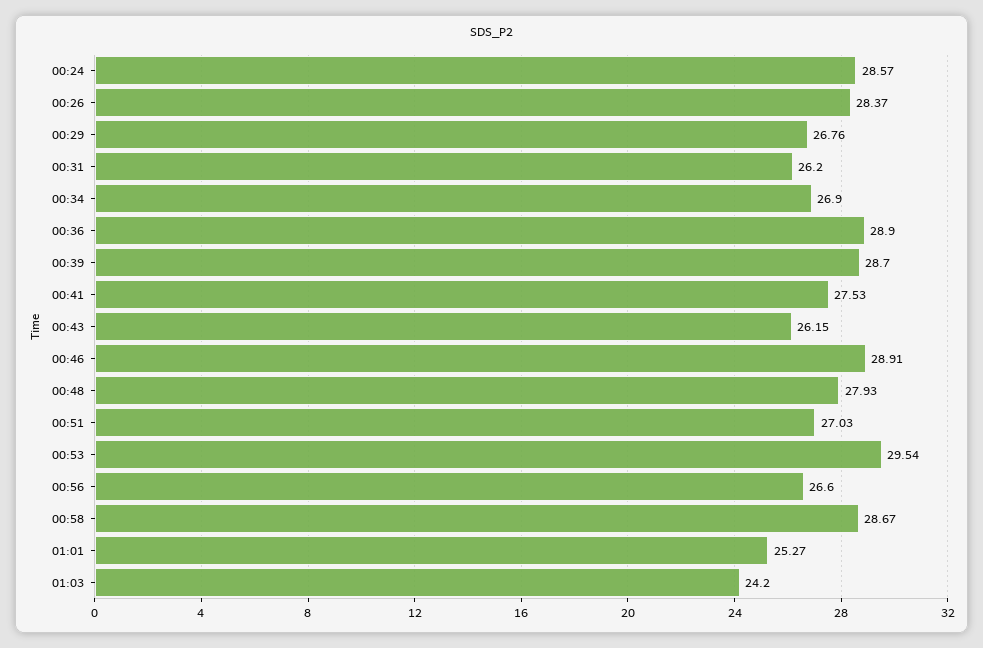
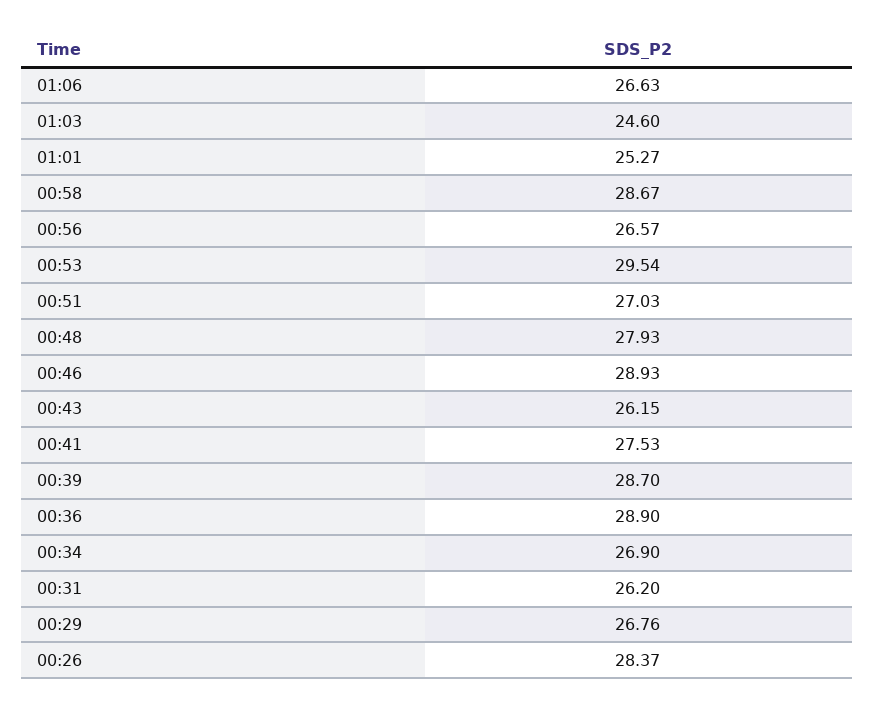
00:24: 28.57 -> none
00:46: 28.91 -> 28.93
00:56: 26.6 -> 26.57
01:03: 24.2 -> 24.6
01:06: none -> 26.63

